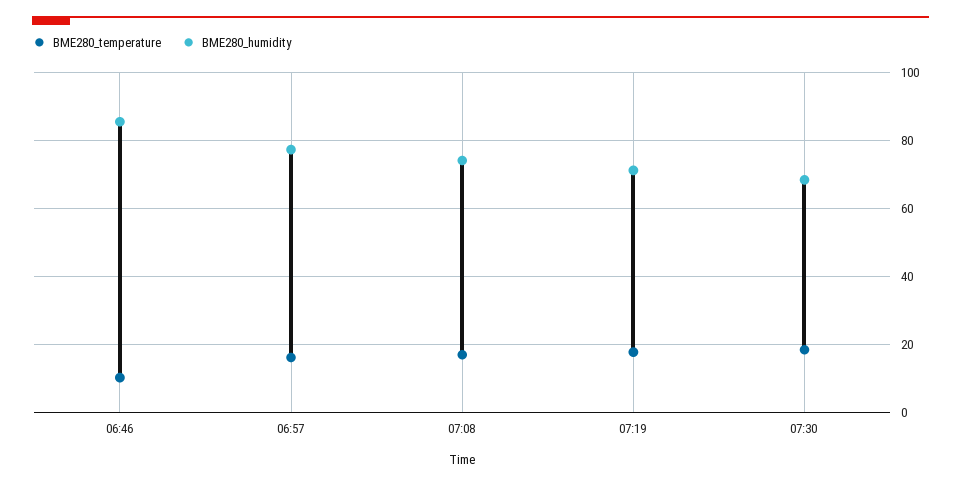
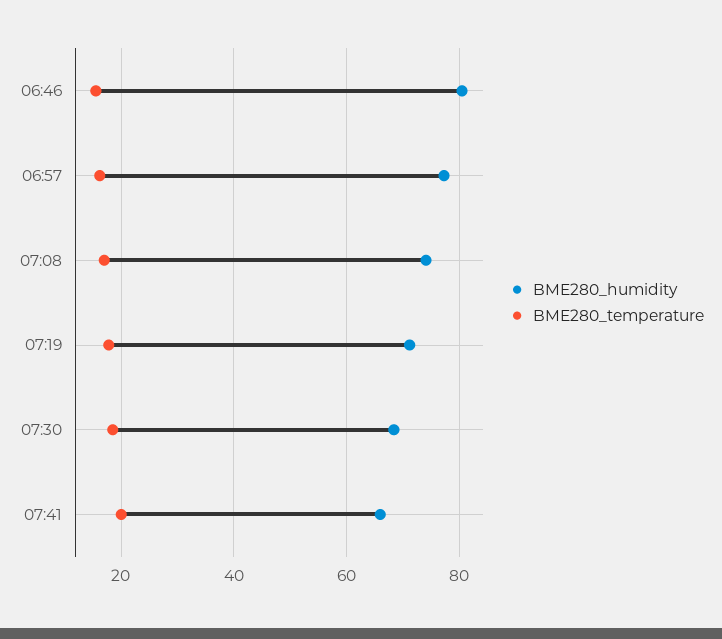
BME280_temperature, 06:46: 10 -> 16
BME280_humidity, 06:46: 86 -> 80
BME280_humidity, 07:41: none -> 66
BME280_temperature, 07:41: none -> 20

